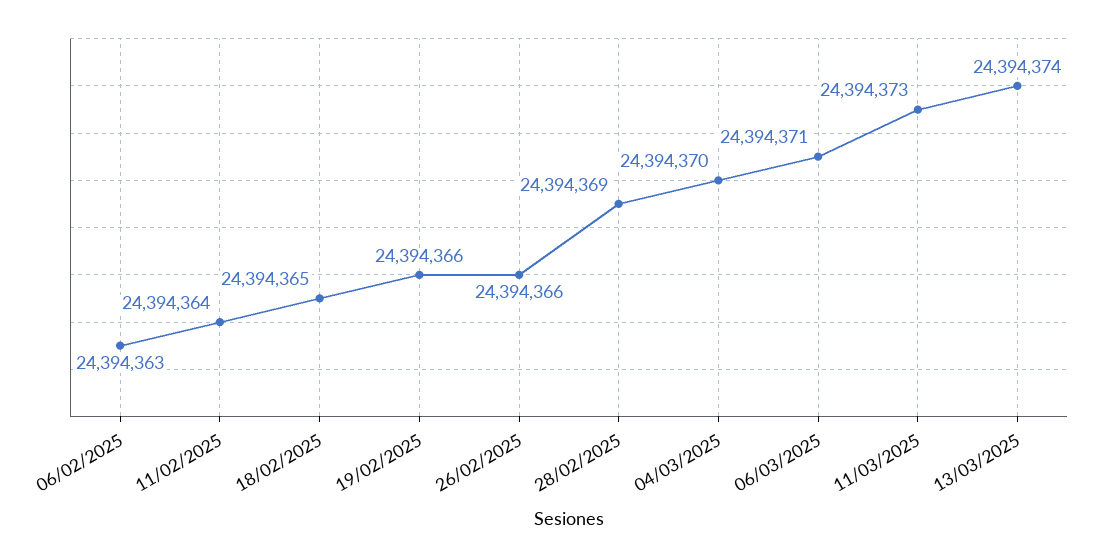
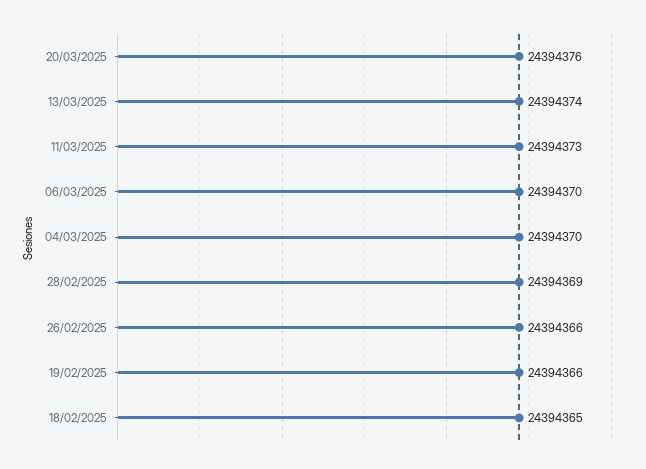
06/02/2025: 24394363 -> none
11/02/2025: 24394364 -> none
06/03/2025: 24394371 -> 24394370
20/03/2025: none -> 24394376

